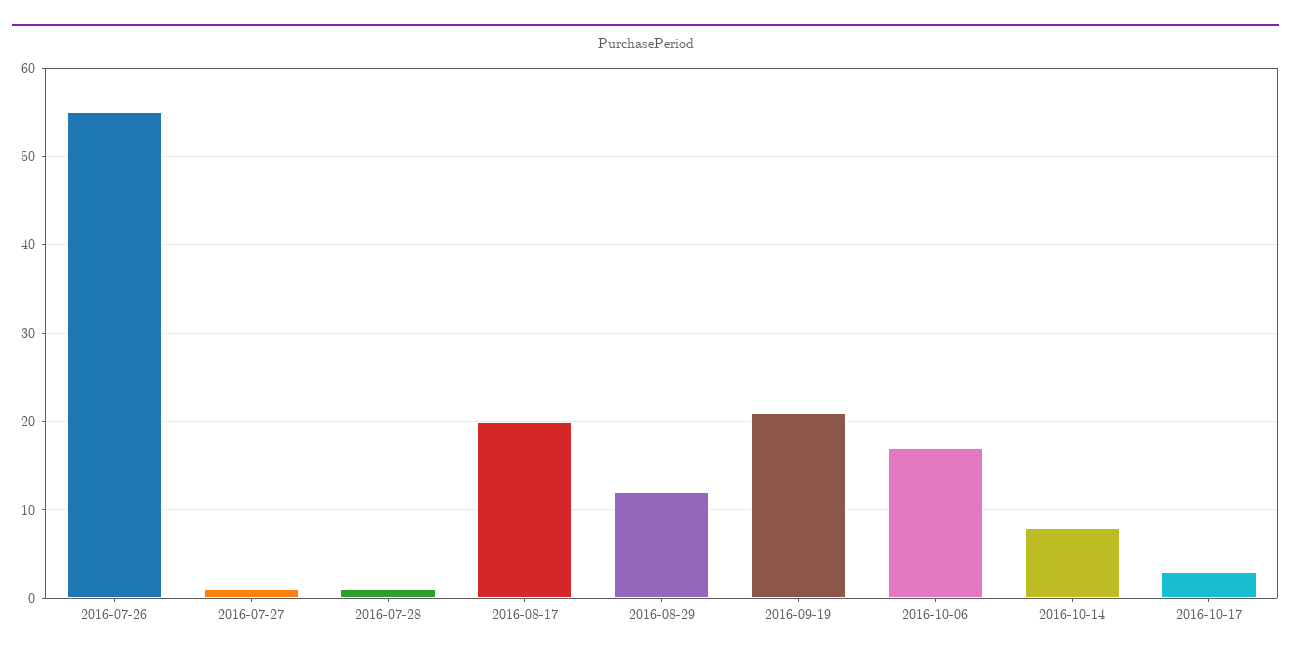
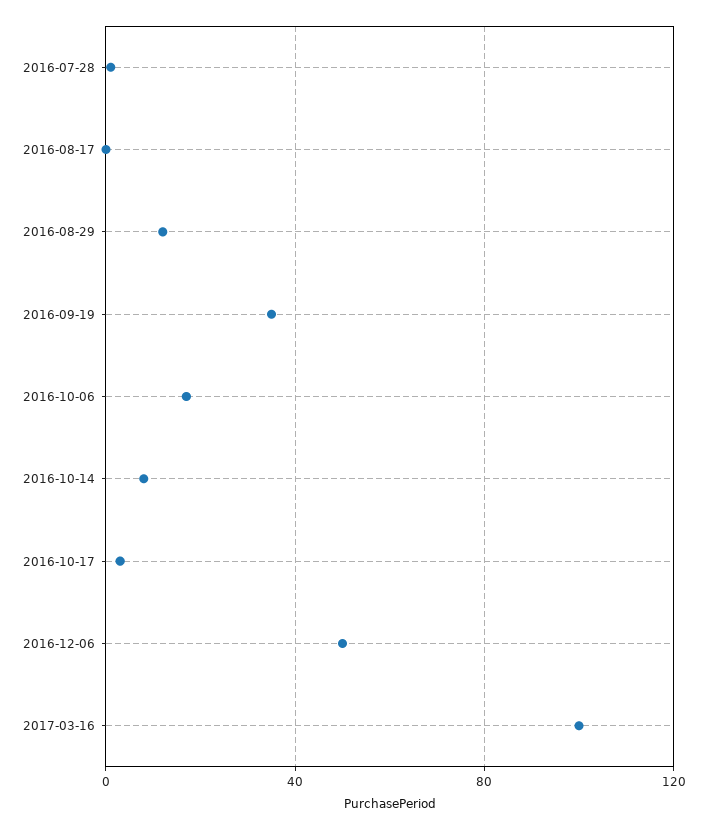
2016-07-26: 55 -> none
2016-07-27: 1 -> none
2016-08-17: 20 -> 0
2016-09-19: 21 -> 35
2016-12-06: none -> 50
2017-03-16: none -> 100

